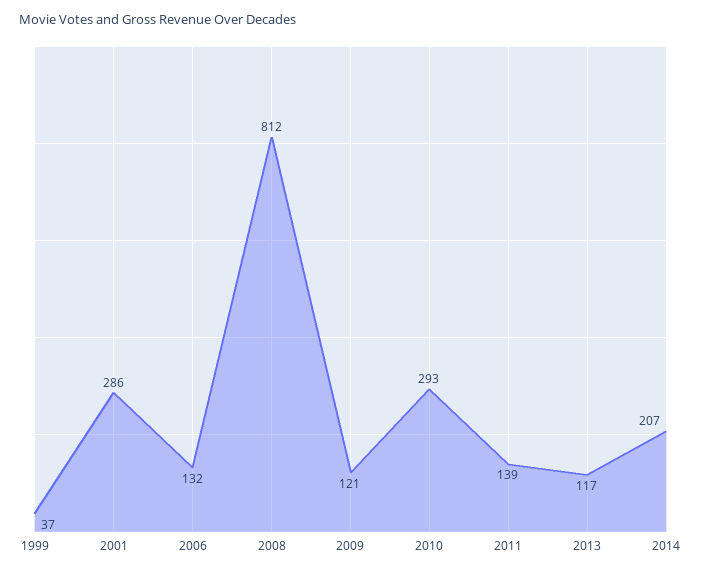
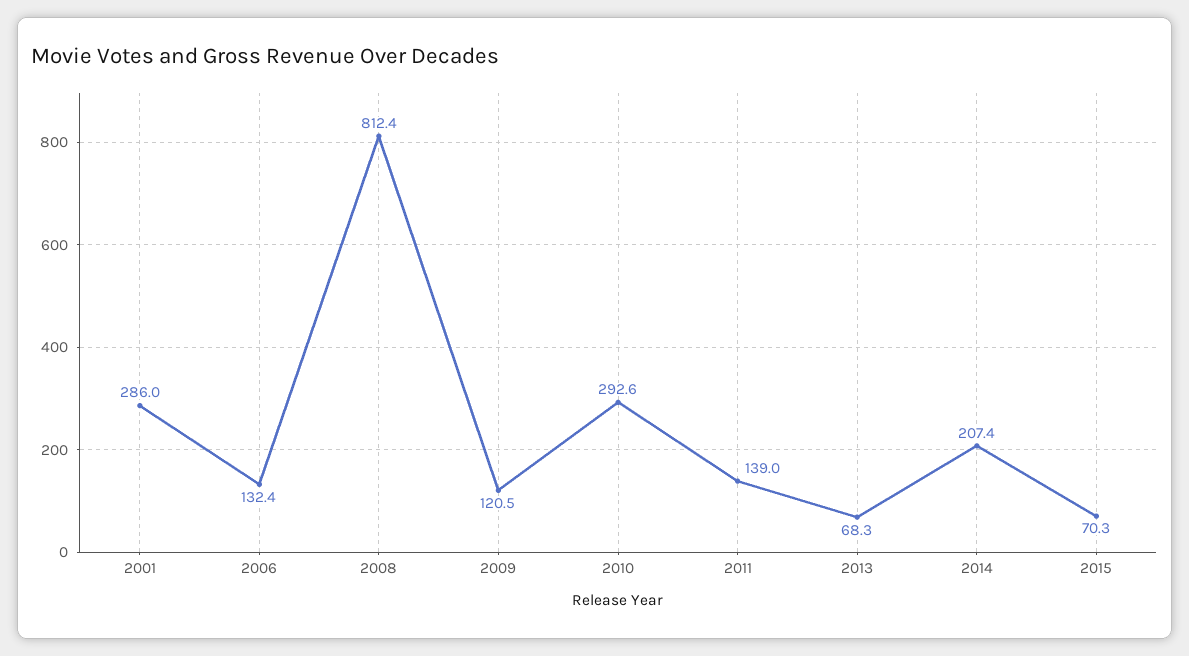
1999: 37 -> none
2013: 117 -> 68.3
2015: none -> 70.3

